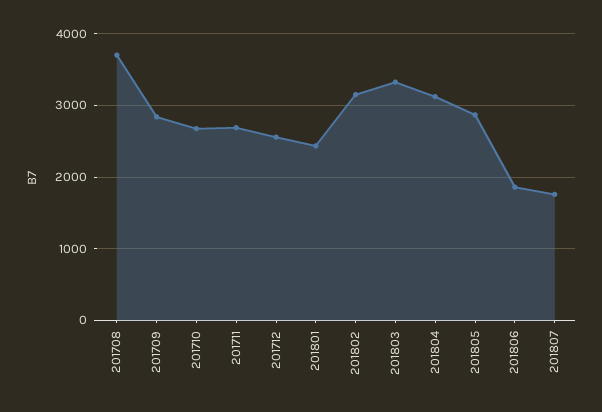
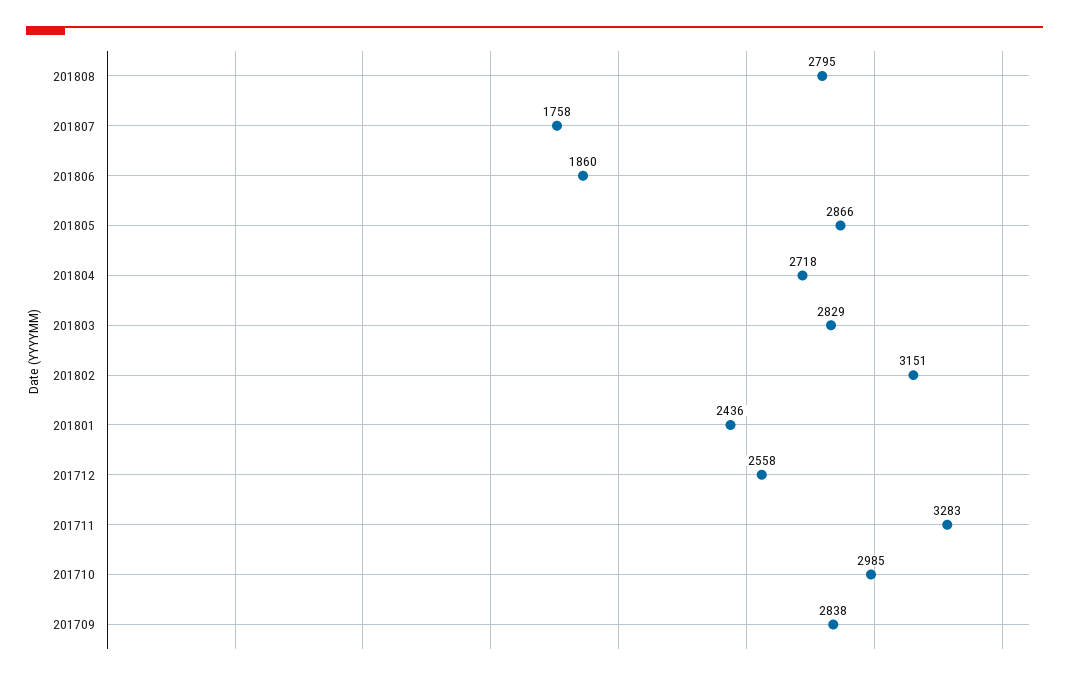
201708: 3700 -> none
201710: 2700 -> 2985
201711: 2700 -> 3283
201803: 3300 -> 2829
201804: 3100 -> 2718
201808: none -> 2795

